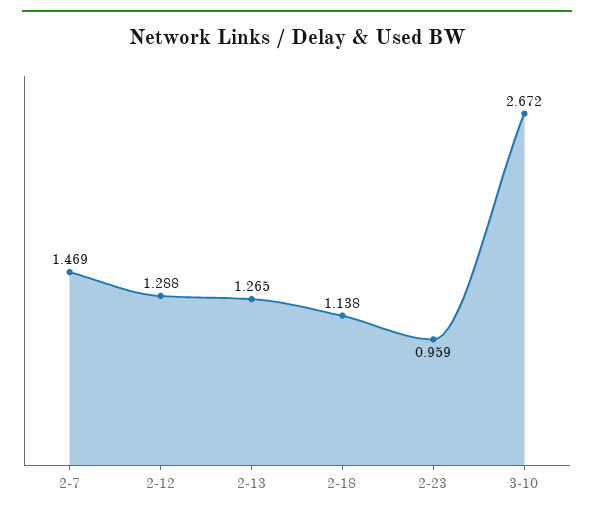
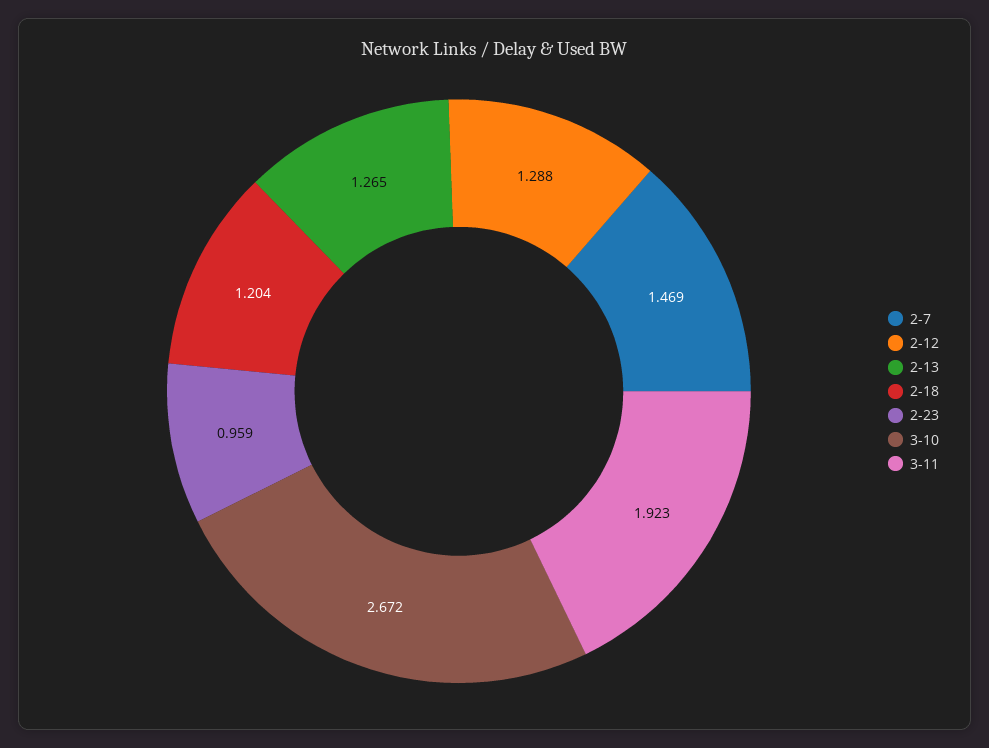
2-18: 1.138 -> 1.204
3-11: none -> 1.923

